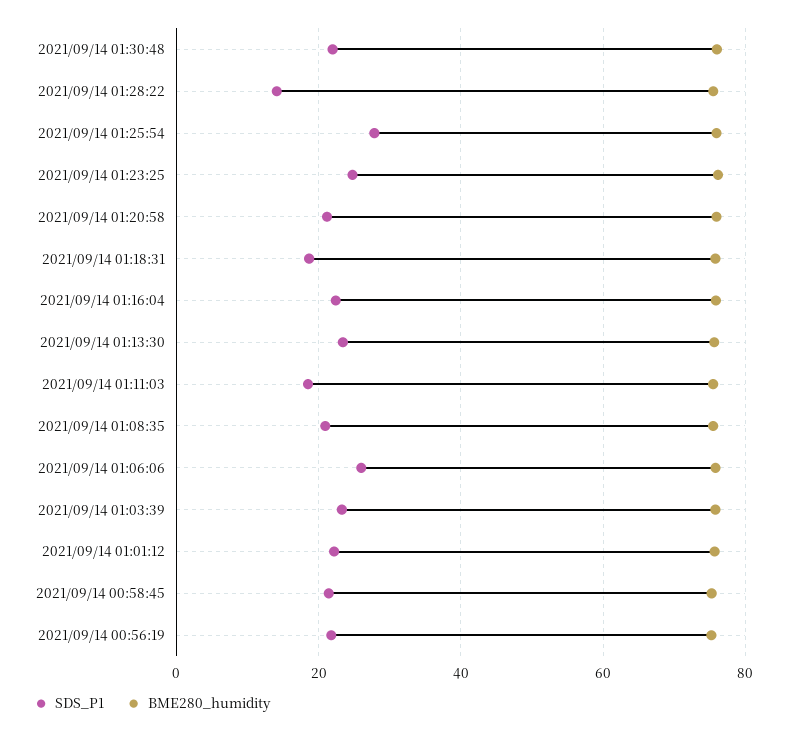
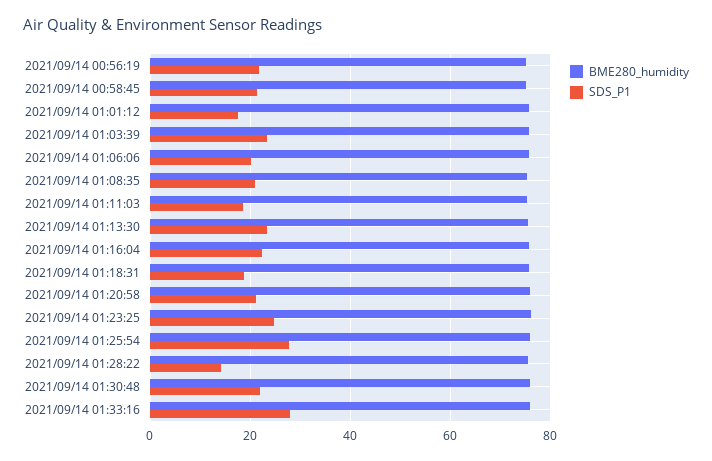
SDS_P1, 2021/09/14 01:06:06: 26 -> 20
SDS_P1, 2021/09/14 01:01:12: 22 -> 18
BME280_humidity, 2021/09/14 01:33:16: none -> 76
SDS_P1, 2021/09/14 01:33:16: none -> 28

